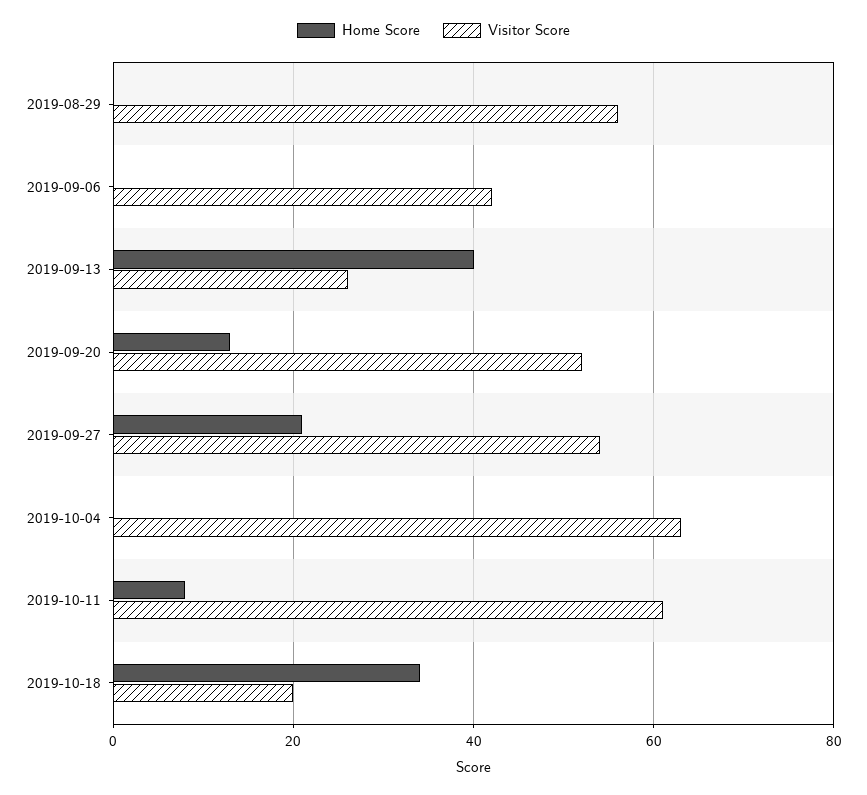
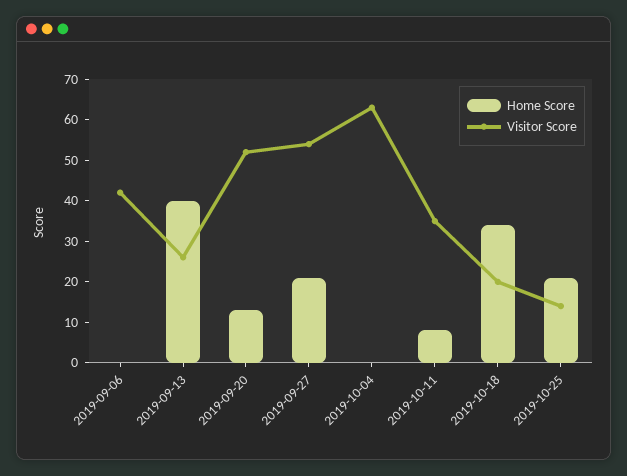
Home Score, 2019-08-29: 0 -> none
Visitor Score, 2019-08-29: 55 -> none
Visitor Score, 2019-10-11: 60 -> 35
Home Score, 2019-10-25: none -> 20
Visitor Score, 2019-10-25: none -> 15

